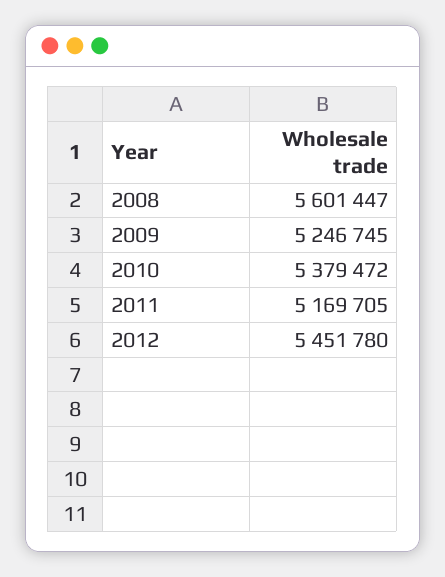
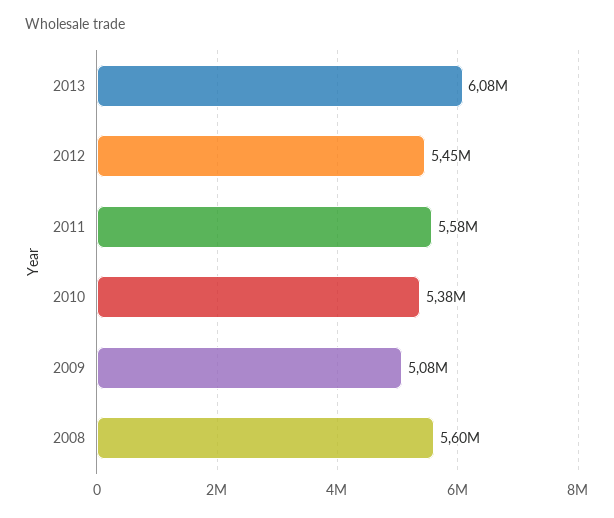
2009: 5246745 -> 5080000
2011: 5169705 -> 5580000
2013: none -> 6080000

